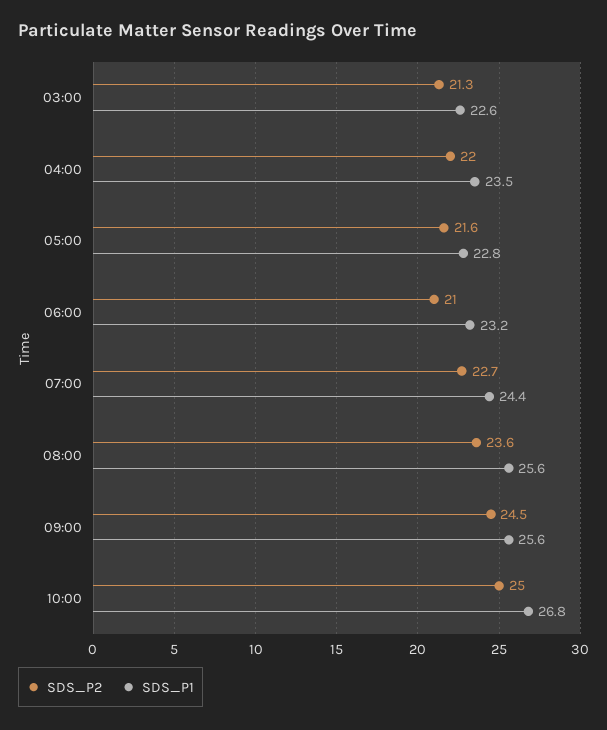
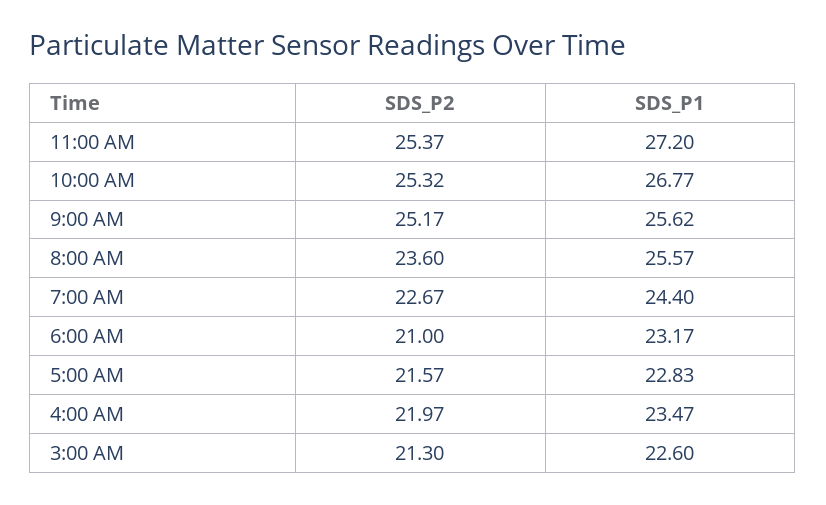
SDS_P2, 09:00: 24.5 -> 25.17
SDS_P2, 10:00: 25 -> 25.32
SDS_P2, 11:00 AM: none -> 25.37
SDS_P1, 11:00 AM: none -> 27.2

